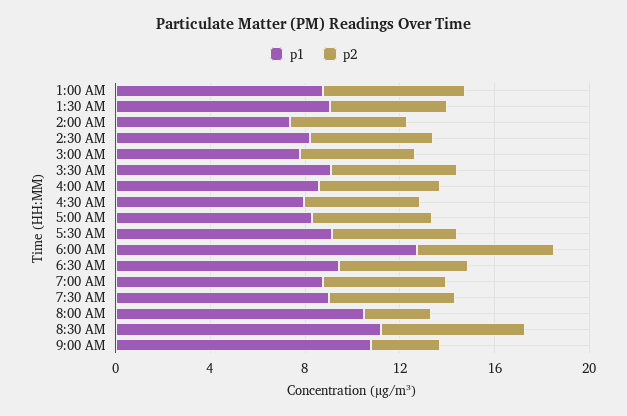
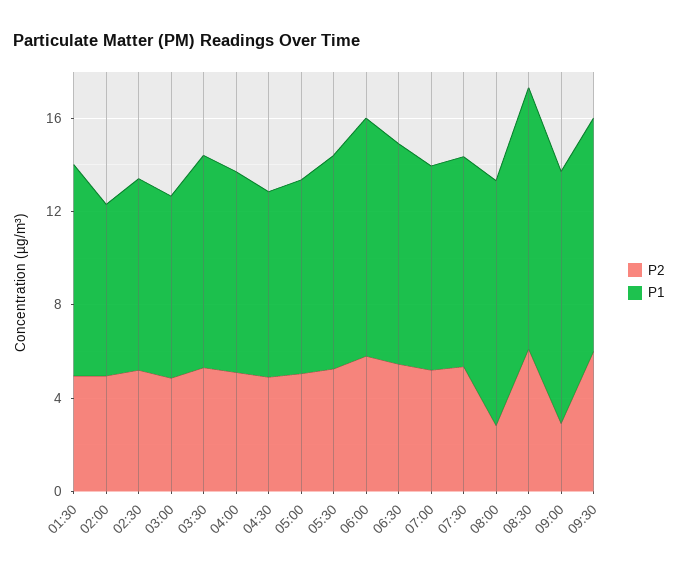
p1, 1:00 AM: 9 -> none
p2, 1:00 AM: 6 -> none
p1, 6:00 AM: 13 -> 10
p2, 09:30: none -> 6
p1, 09:30: none -> 10

